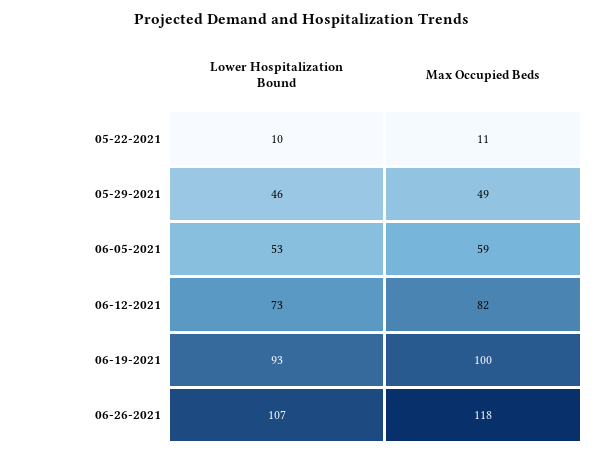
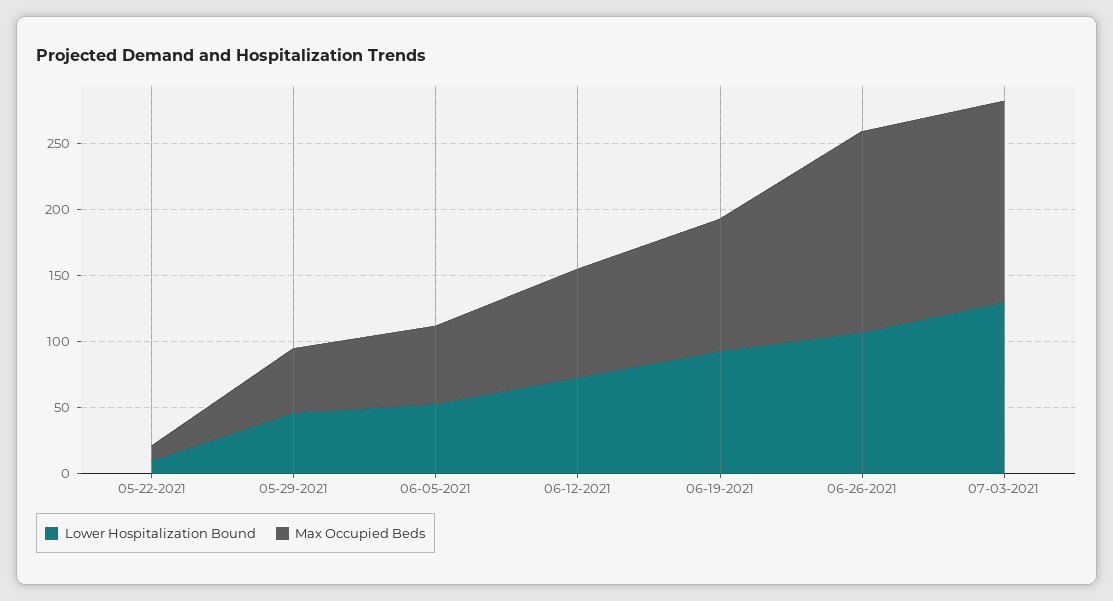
Max Occupied Beds, 06-26-2021: 118 -> 150
Lower Hospitalization Bound, 07-03-2021: none -> 130
Max Occupied Beds, 07-03-2021: none -> 150

